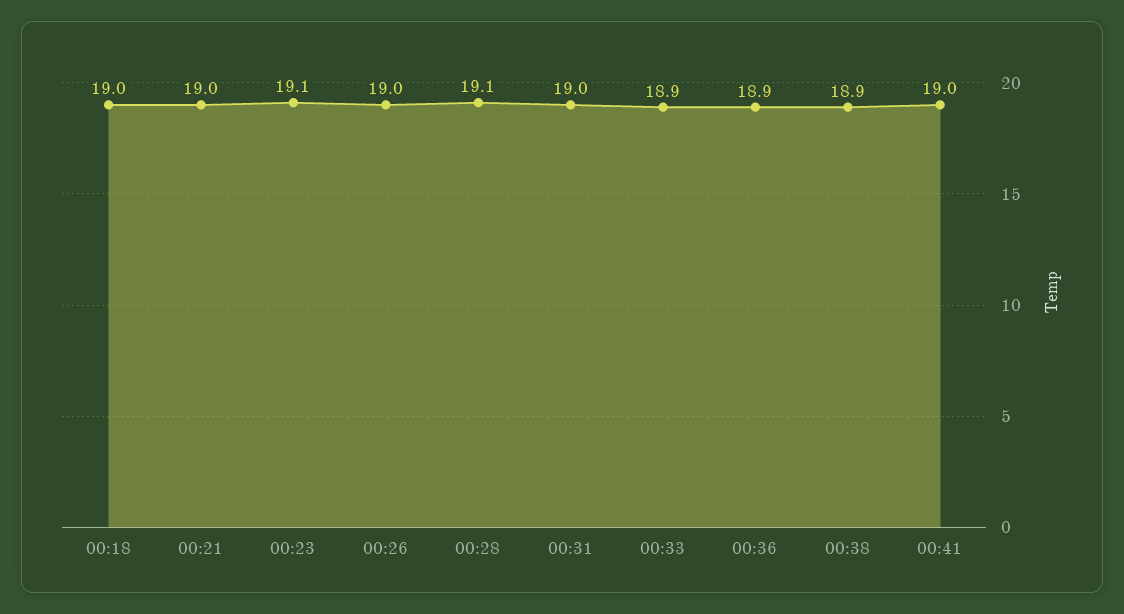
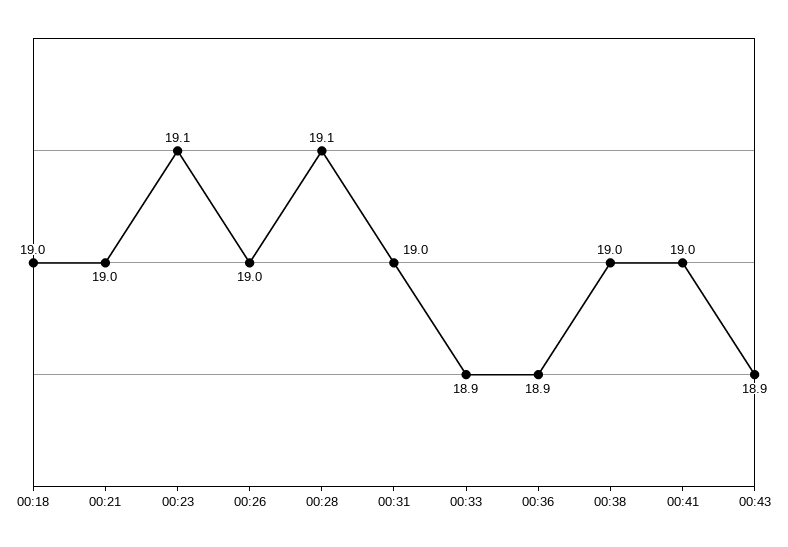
00:38: 18.9 -> 19
00:43: none -> 18.9

